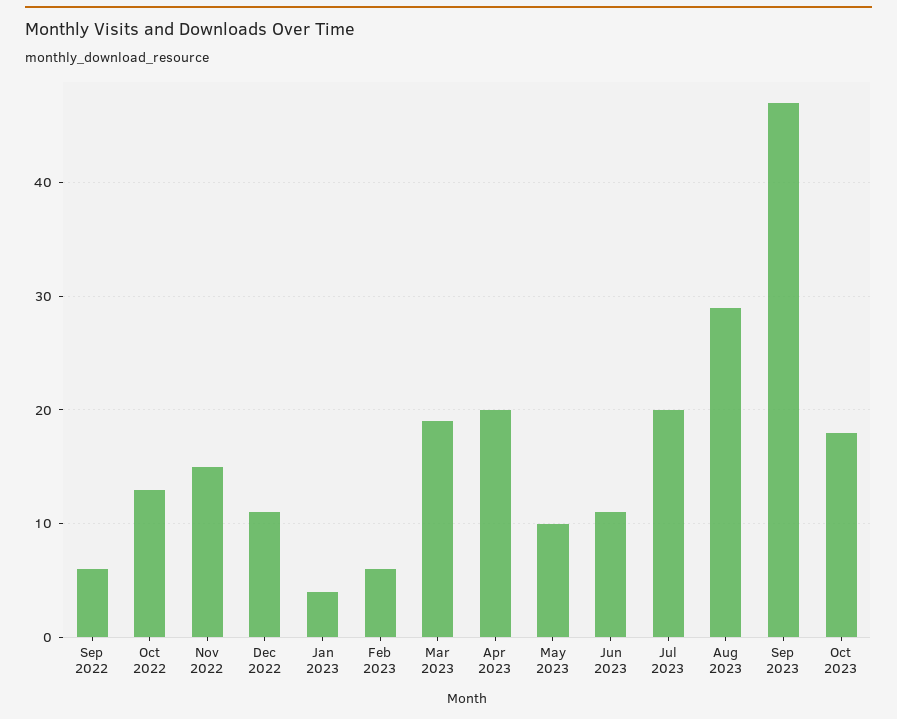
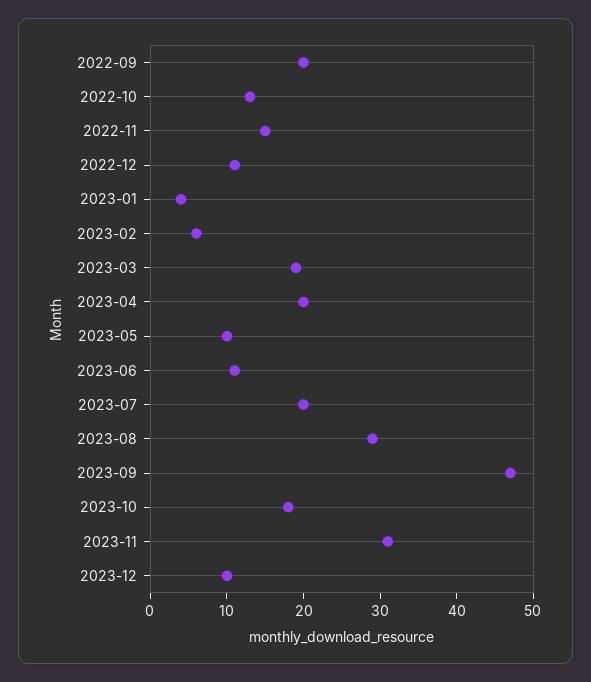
Sep 2022: 6 -> 20
2023-11: none -> 30
2023-12: none -> 10

